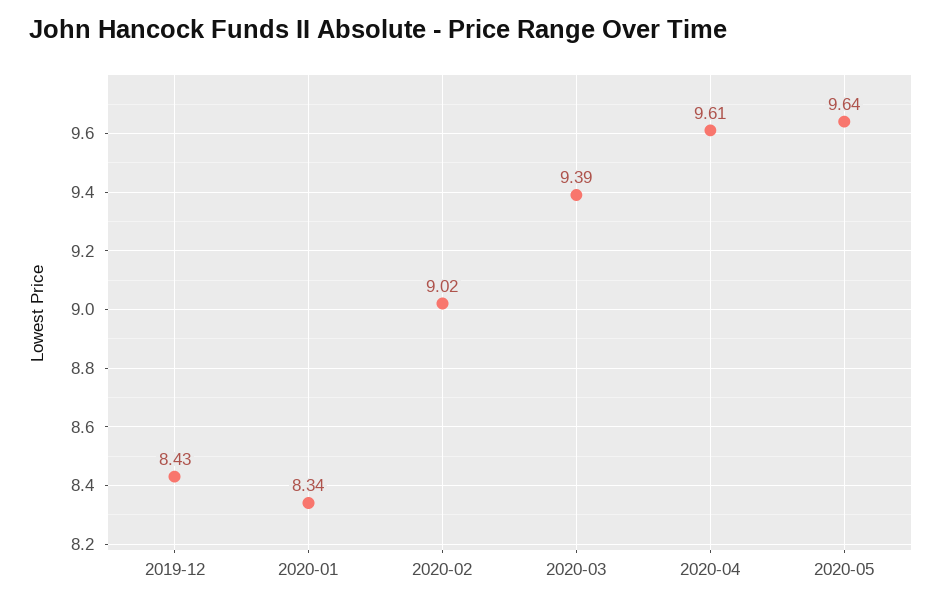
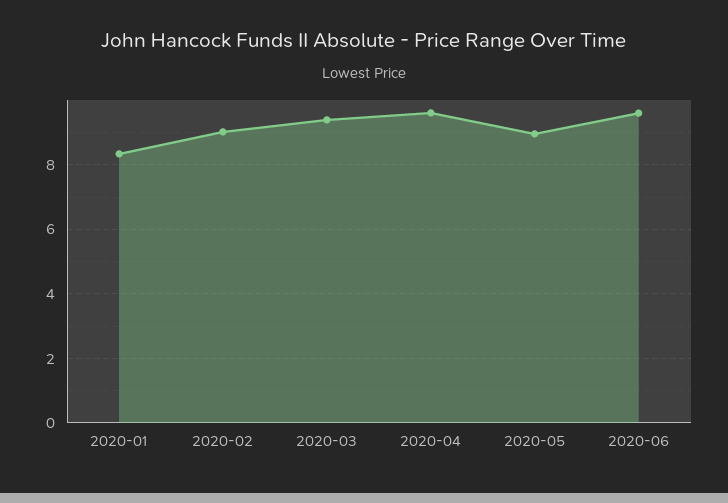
2019-12: 8.43 -> none
2020-05: 9.64 -> 9
2020-06: none -> 9.6

